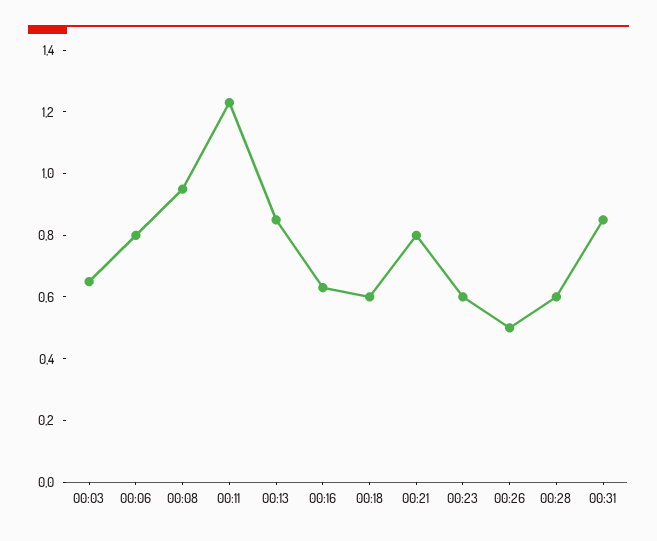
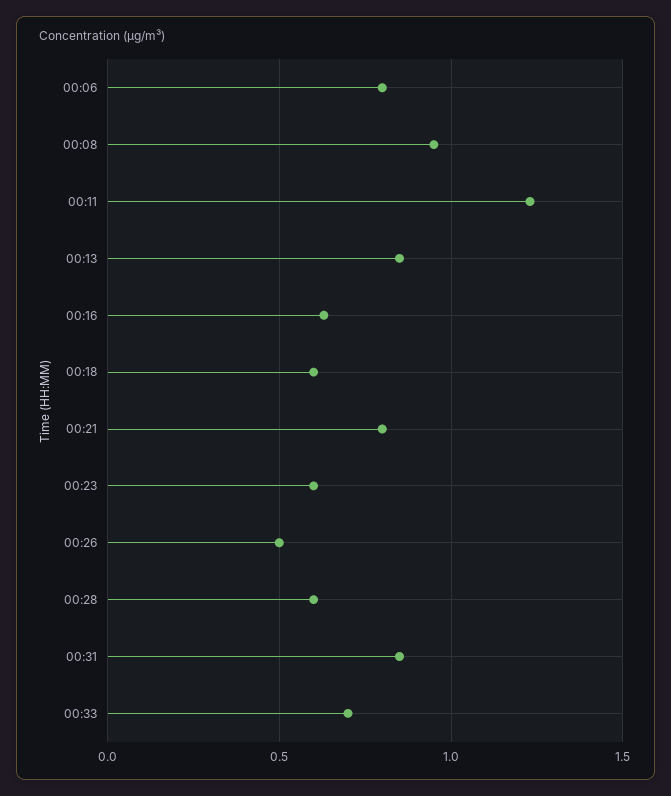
00:03: 0.65 -> none
00:33: none -> 0.7

